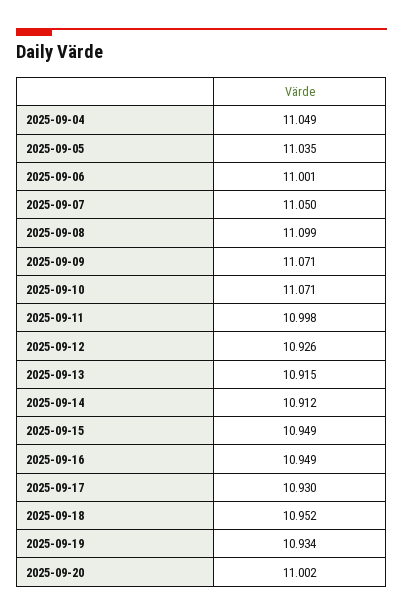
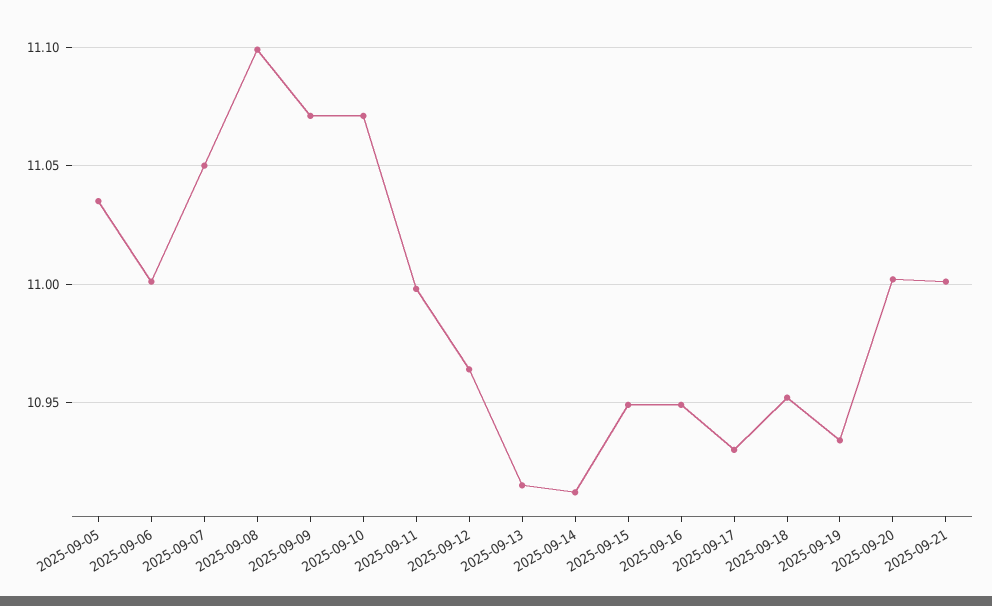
2025-09-04: 11.049 -> none
2025-09-12: 10.926 -> 10.965
2025-09-21: none -> 11

